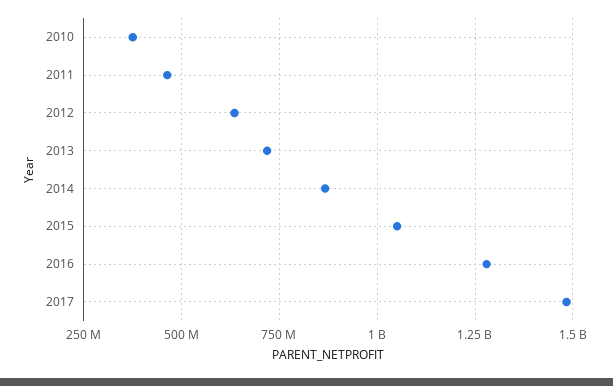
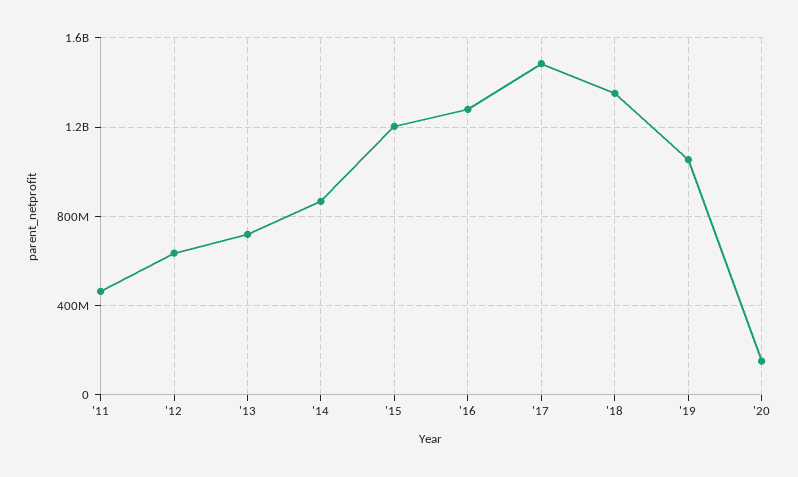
2010: 375000000 -> none
2015: 1050000000 -> 1200000000
'18: none -> 1350000000
'19: none -> 1050000000
'20: none -> 150000000

